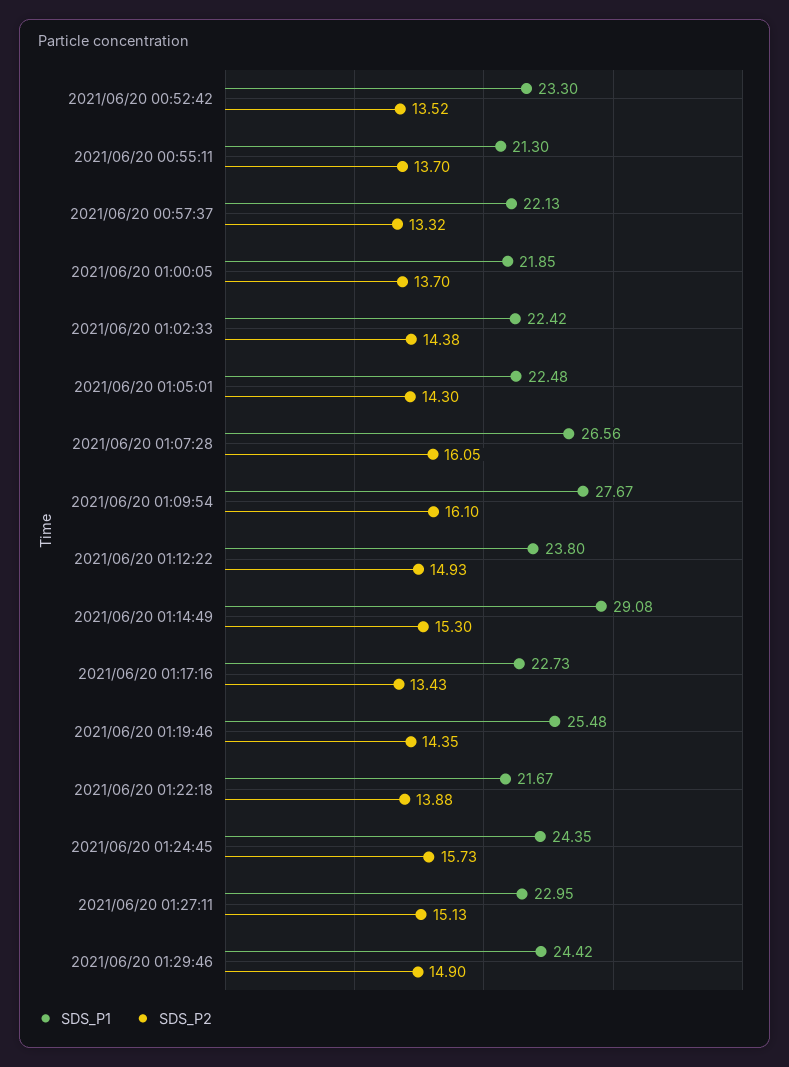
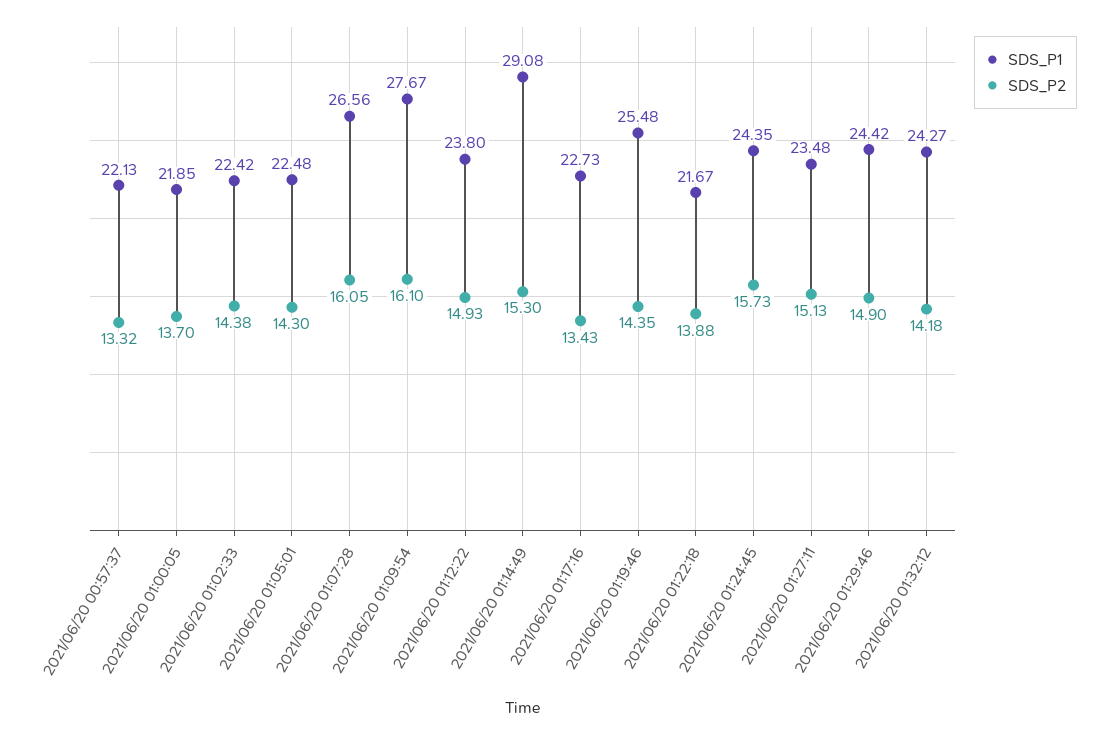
SDS_P1, 2021/06/20 00:52:42: 23.3 -> none
SDS_P2, 2021/06/20 00:52:42: 13.52 -> none
SDS_P1, 2021/06/20 00:55:11: 21.3 -> none
SDS_P2, 2021/06/20 00:55:11: 13.7 -> none
SDS_P1, 2021/06/20 01:27:11: 22.95 -> 23.48
SDS_P1, 2021/06/20 01:32:12: none -> 24.27
SDS_P2, 2021/06/20 01:32:12: none -> 14.18

